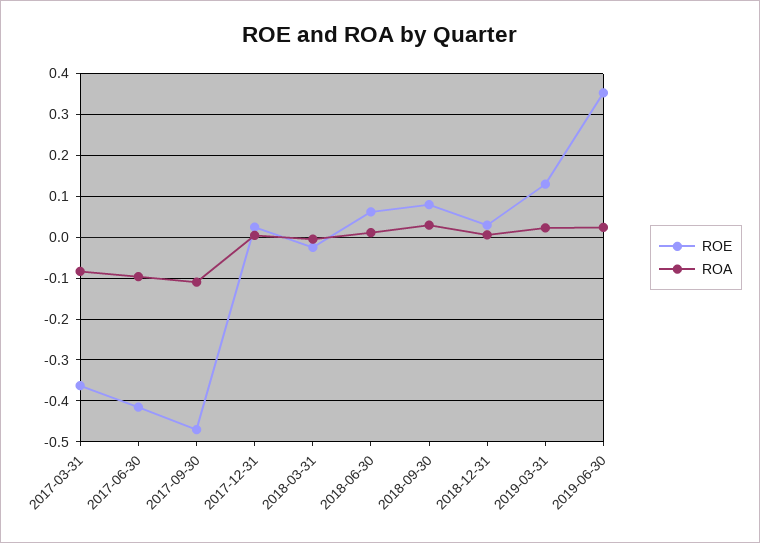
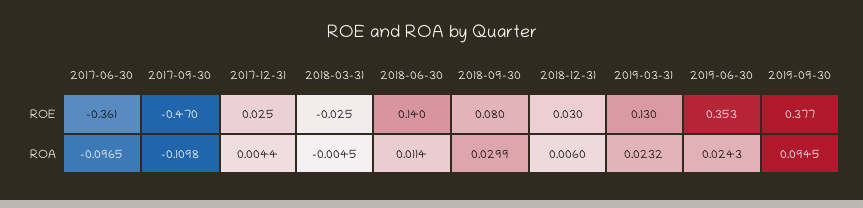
ROE, 2017-03-31: -0.36 -> none
ROA, 2017-03-31: -0.08 -> none
ROE, 2017-06-30: -0.42 -> -0.361
ROE, 2018-06-30: 0.06 -> 0.14
ROE, 2019-09-30: none -> 0.377
ROA, 2019-09-30: none -> 0.0945

